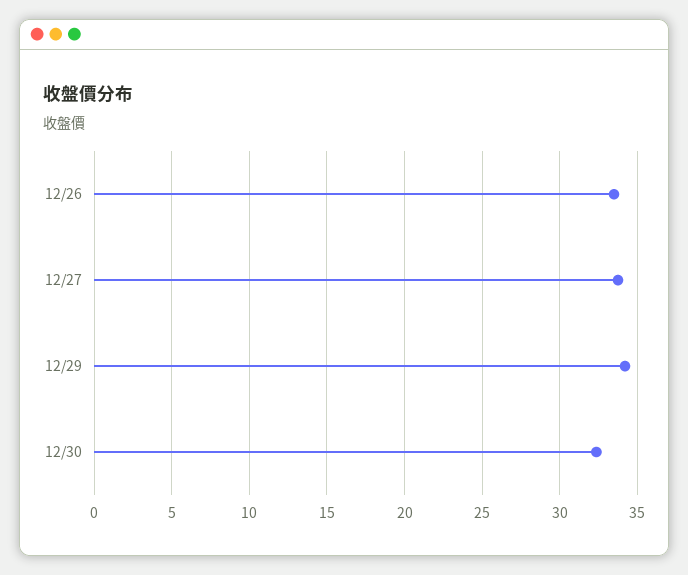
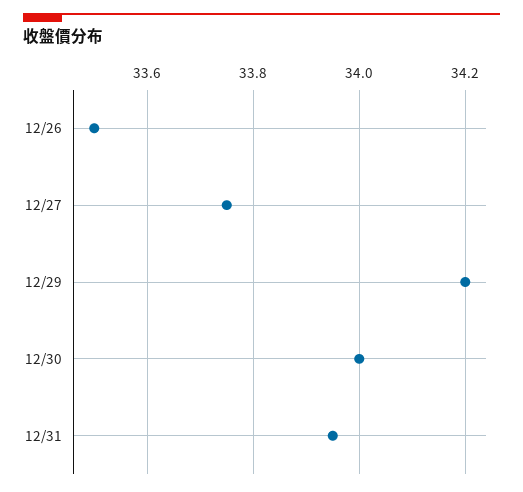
12/30: 32.5 -> 34
12/31: none -> 33.95

